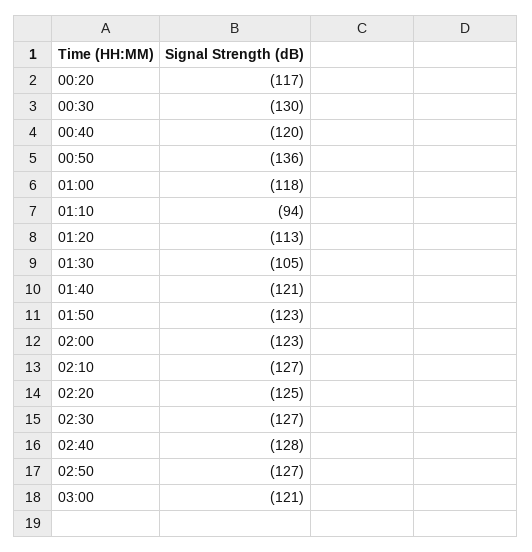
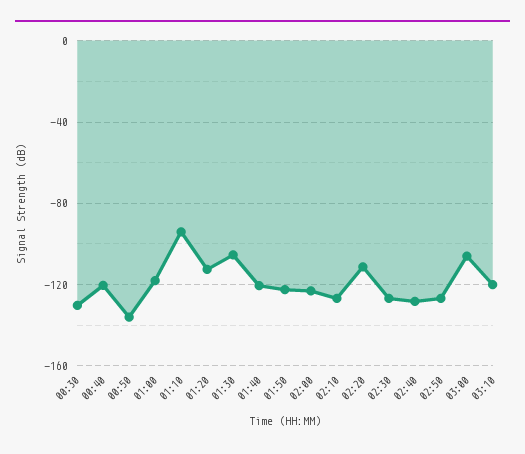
00:20: -117 -> none
02:20: -125 -> -110
03:00: -121 -> -105
03:10: none -> -120

